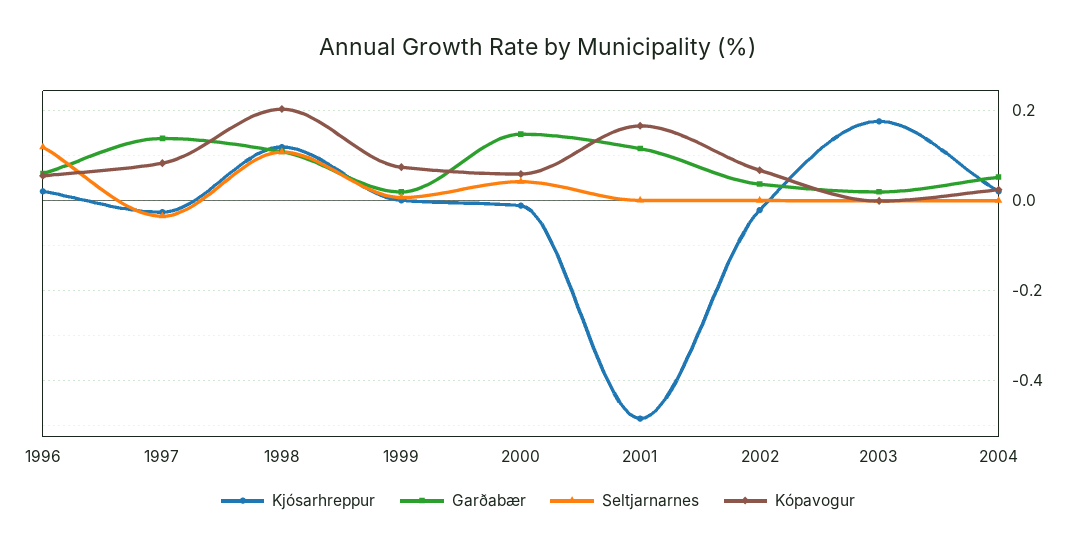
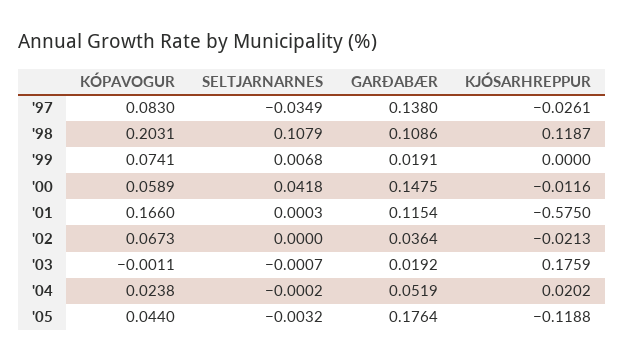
Kjósarhreppur, 1996: 0.02 -> none
Garðabær, 1996: 0.06 -> none
Seltjarnarnes, 1996: 0.12 -> none
Kópavogur, 1996: 0.06 -> none
Kjósarhreppur, 2001: -0.48 -> -0.575
Kópavogur, '05: none -> 0.044
Seltjarnarnes, '05: none -> -0.0032
Garðabær, '05: none -> 0.1764
Kjósarhreppur, '05: none -> -0.1188

